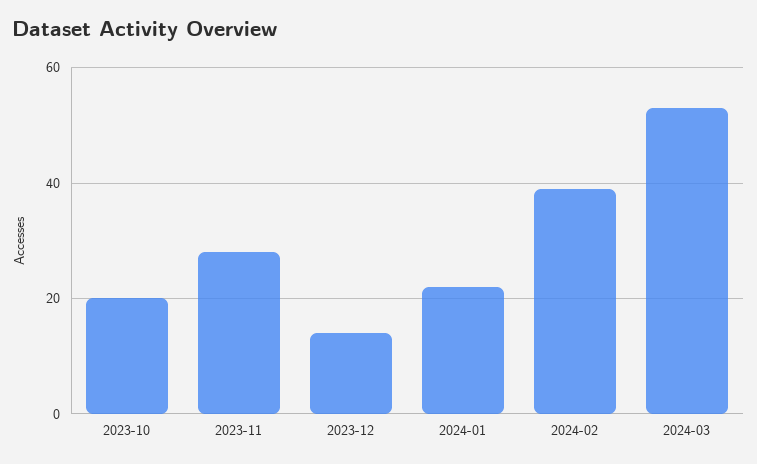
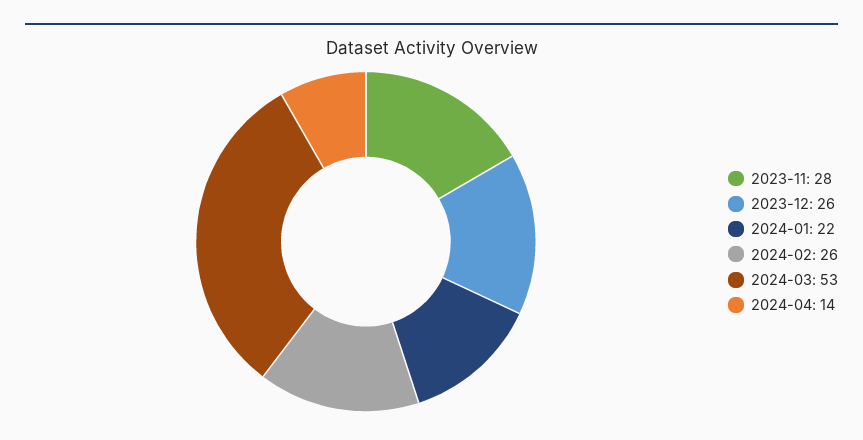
2023-10: 20 -> none
2023-12: 15 -> 26
2024-02: 40 -> 26
2024-04: none -> 14

